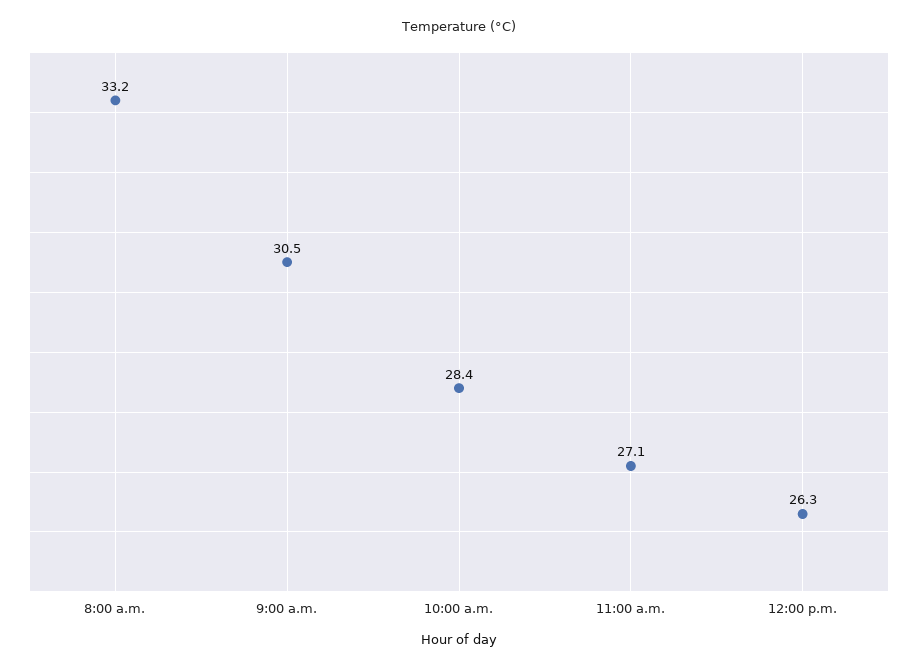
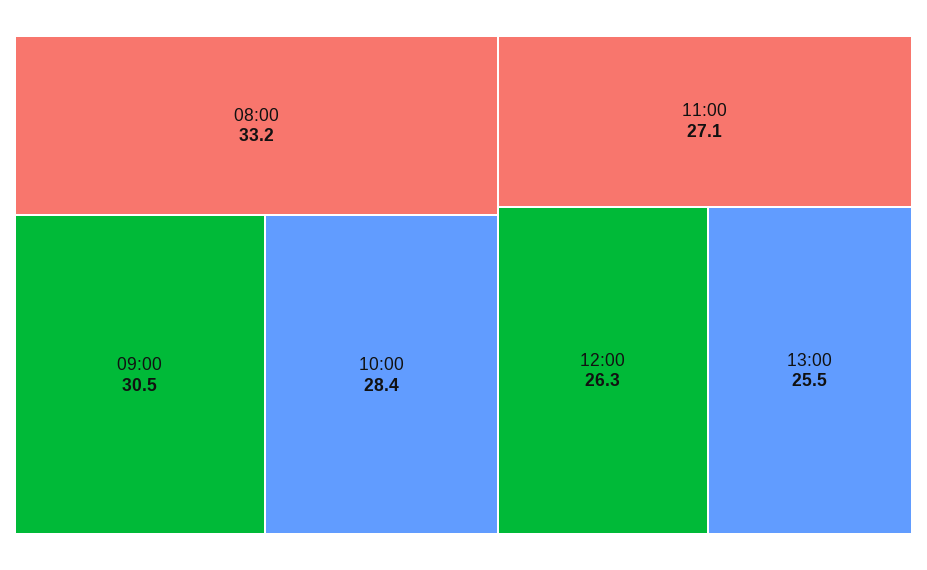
13:00: none -> 25.5

